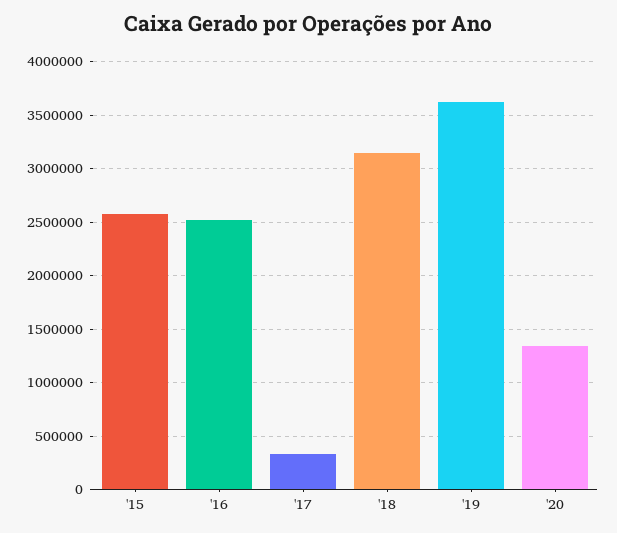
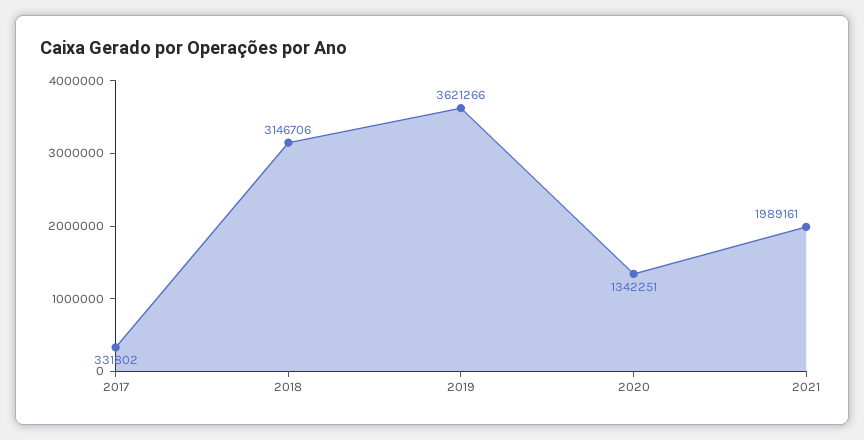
'15: 2600000 -> none
'16: 2500000 -> none
2021: none -> 1989161

